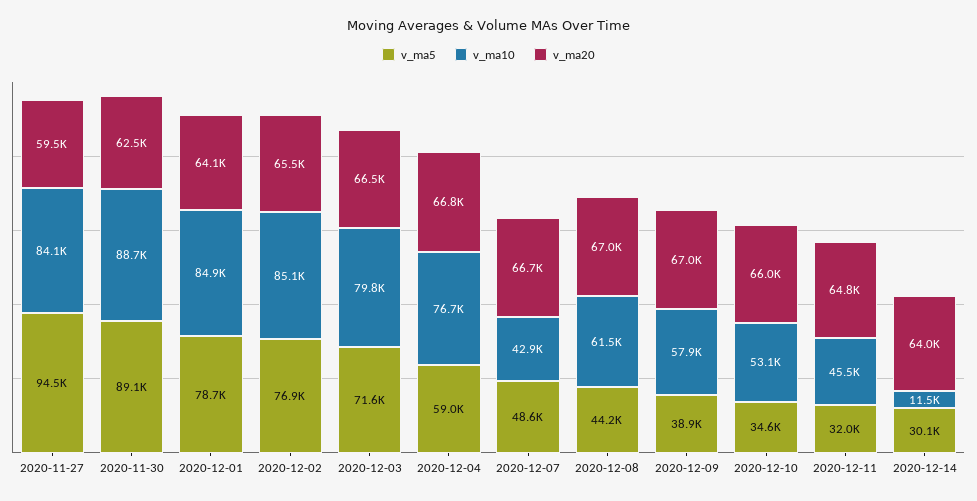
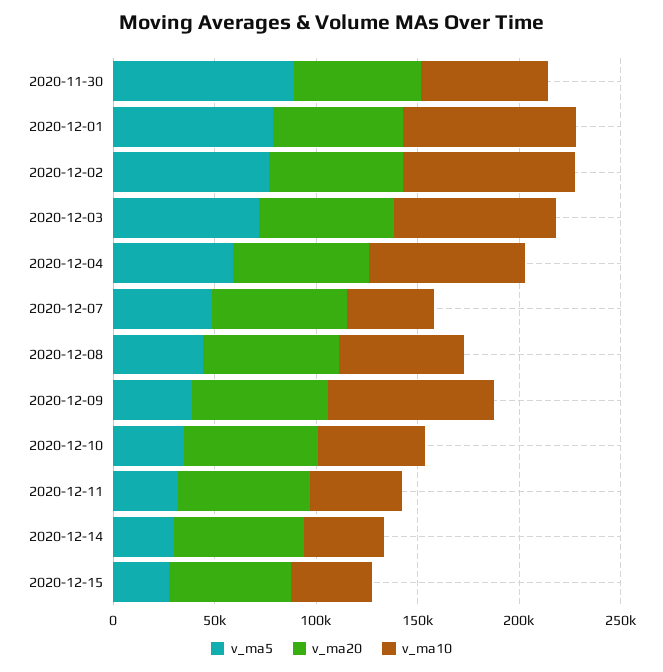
v_ma5, 2020-11-27: 94500 -> none
v_ma10, 2020-11-27: 84100 -> none
v_ma20, 2020-11-27: 59500 -> none
v_ma10, 2020-11-30: 88700 -> 60000
v_ma10, 2020-12-09: 57900 -> 80000
v_ma10, 2020-12-14: 11500 -> 40000
v_ma5, 2020-12-15: none -> 30000
v_ma20, 2020-12-15: none -> 60000
v_ma10, 2020-12-15: none -> 40000

